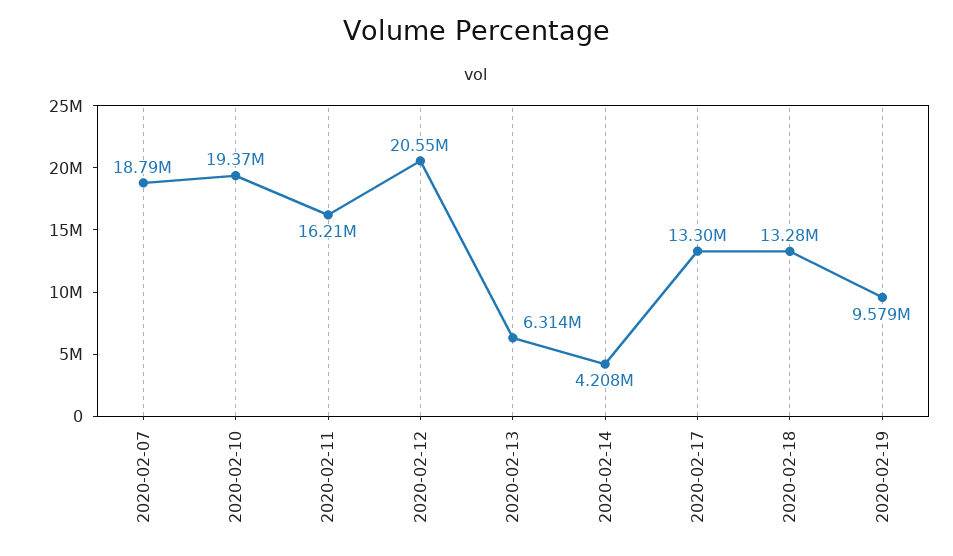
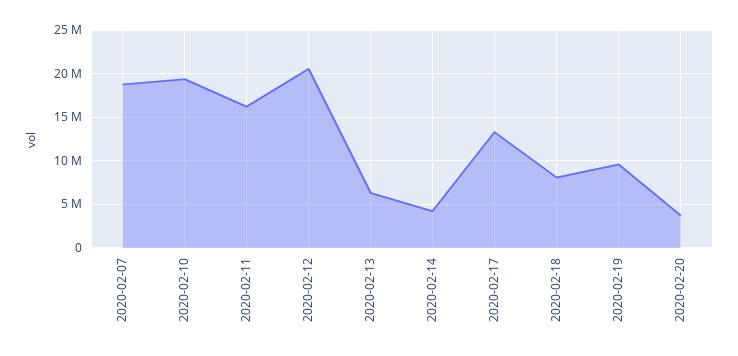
2020-02-18: 13280000 -> 8000000
2020-02-20: none -> 4000000

